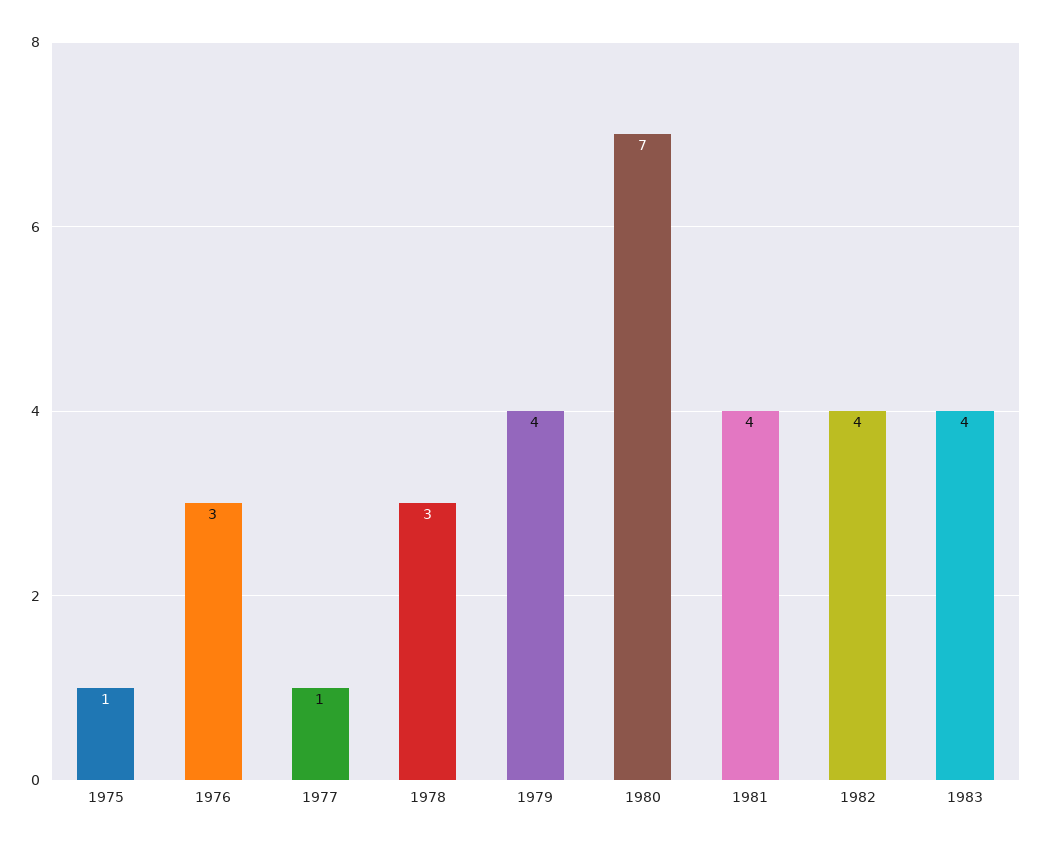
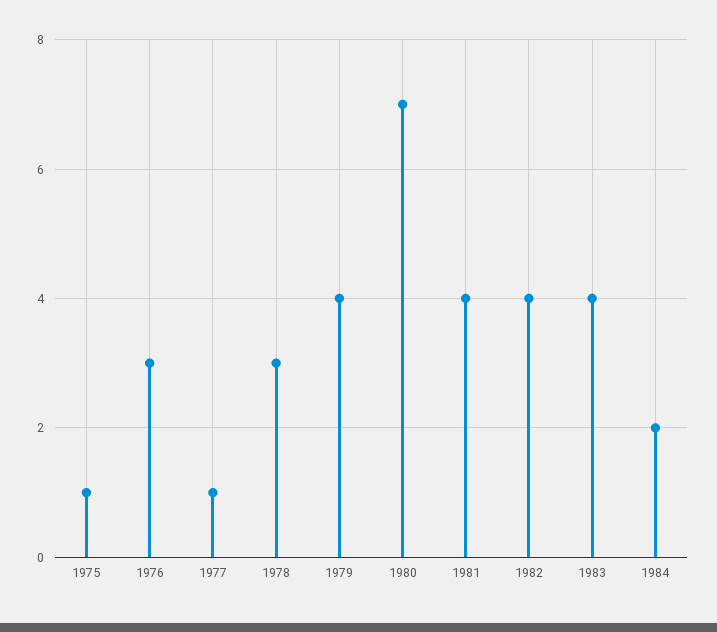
1984: none -> 2

